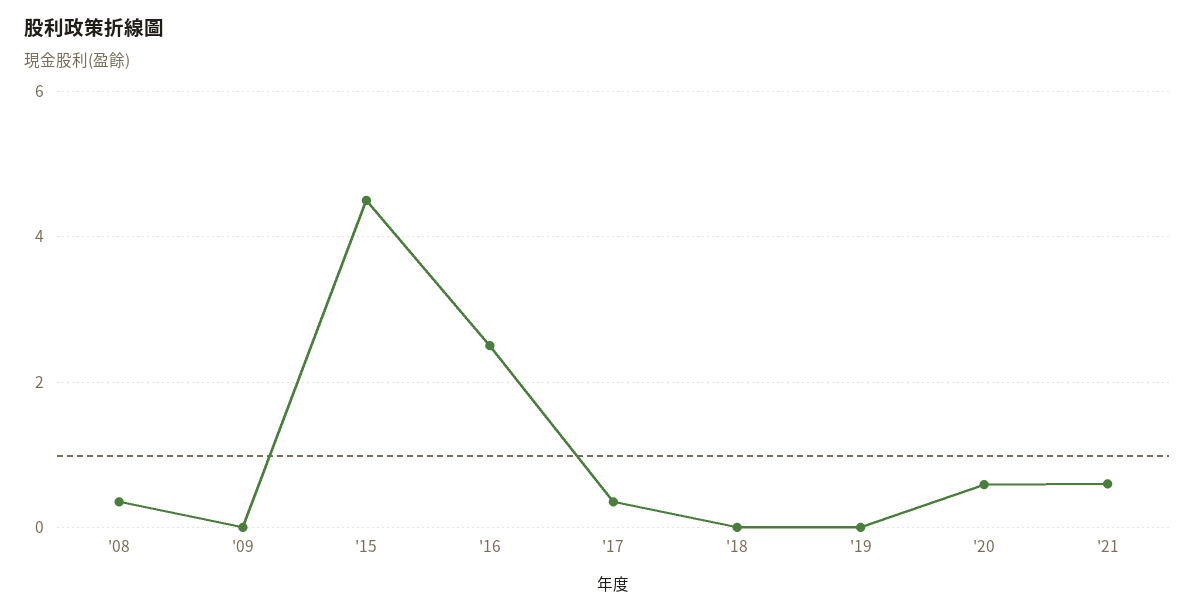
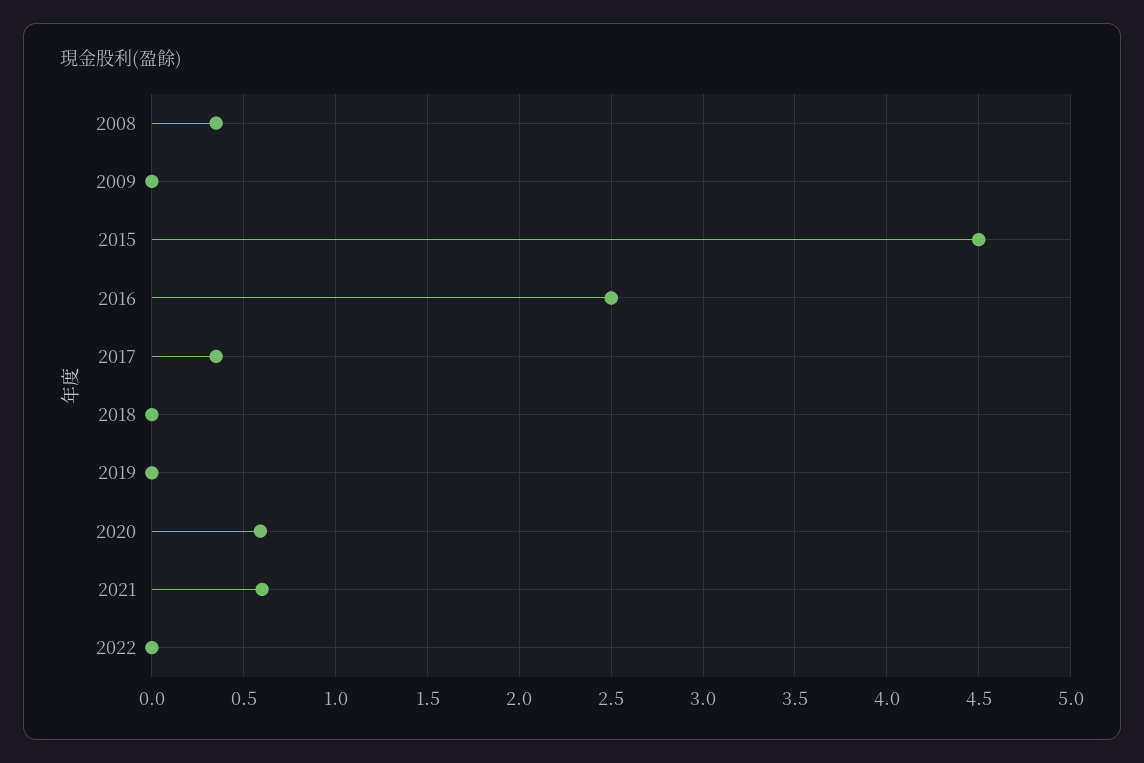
2022: none -> 0

